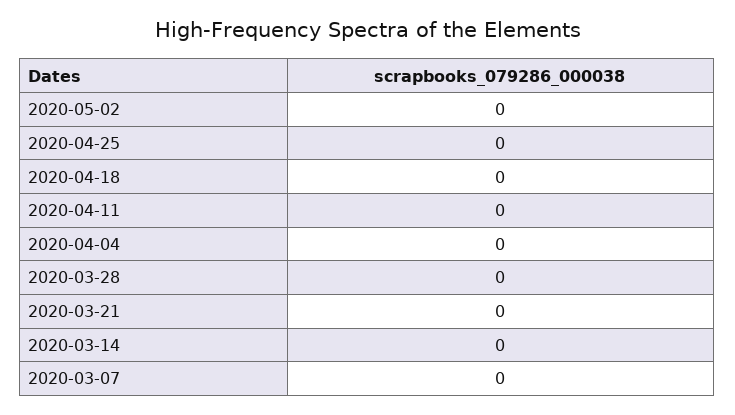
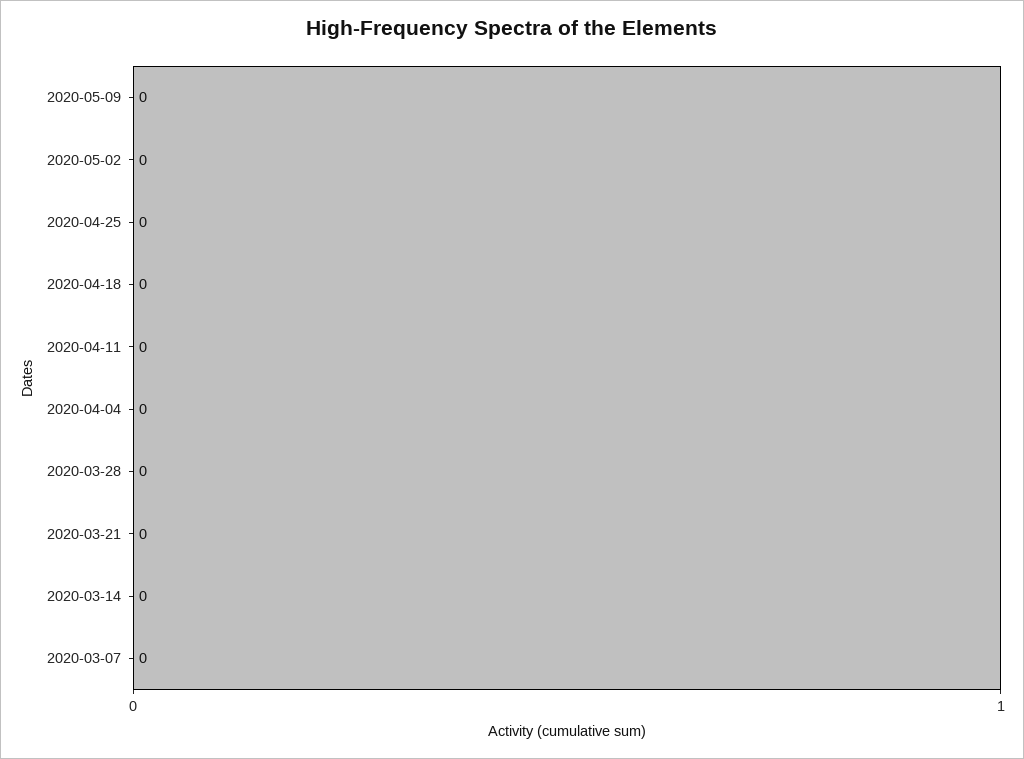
2020-05-09: none -> 0

